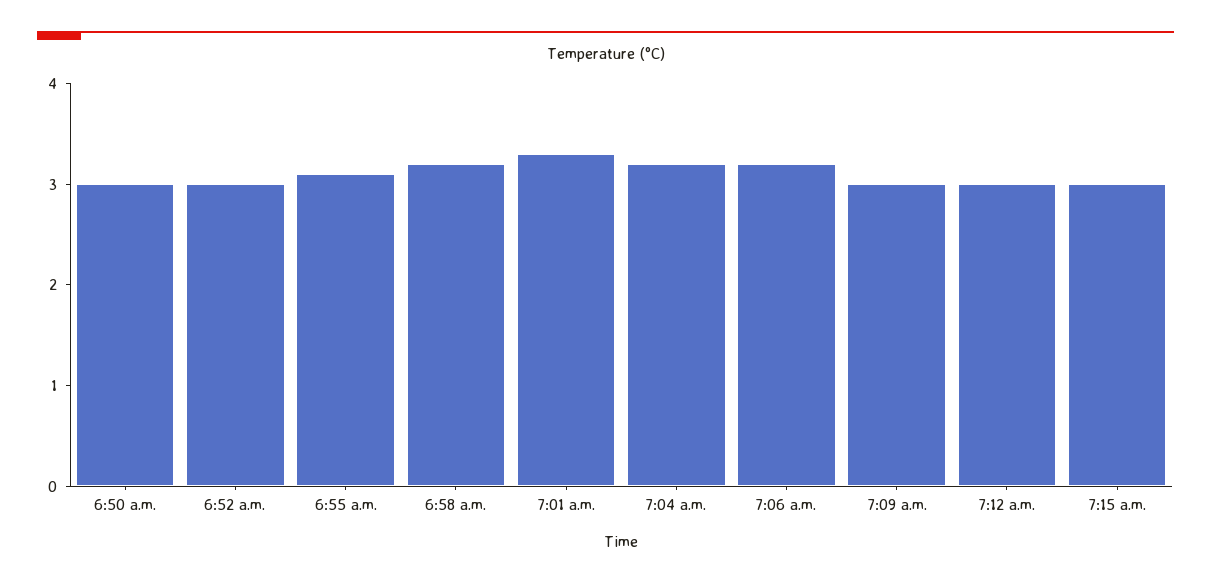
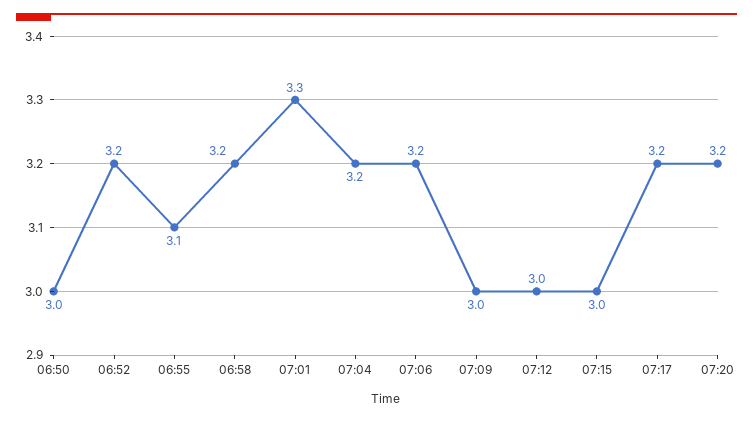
6:52 a.m.: 3 -> 3.2
07:17: none -> 3.2
07:20: none -> 3.2

